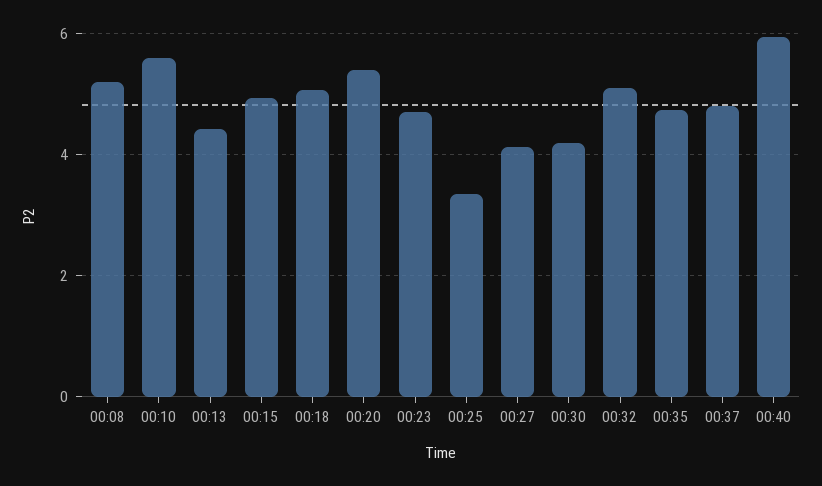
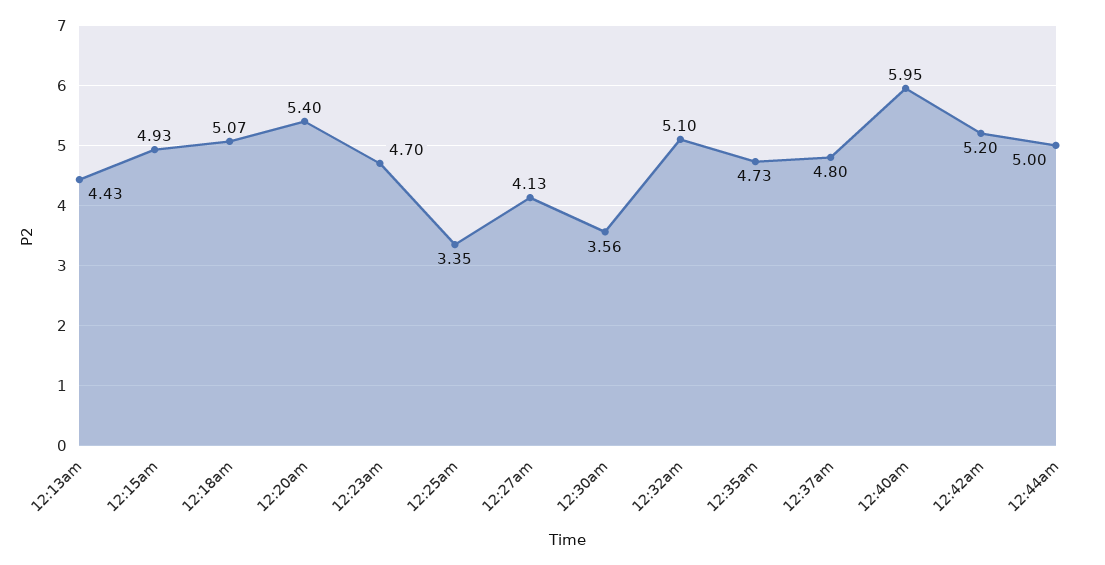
00:08: 5.2 -> none
00:10: 5.6 -> none
00:30: 4.2 -> 3.56
12:42am: none -> 5.2
12:44am: none -> 5

